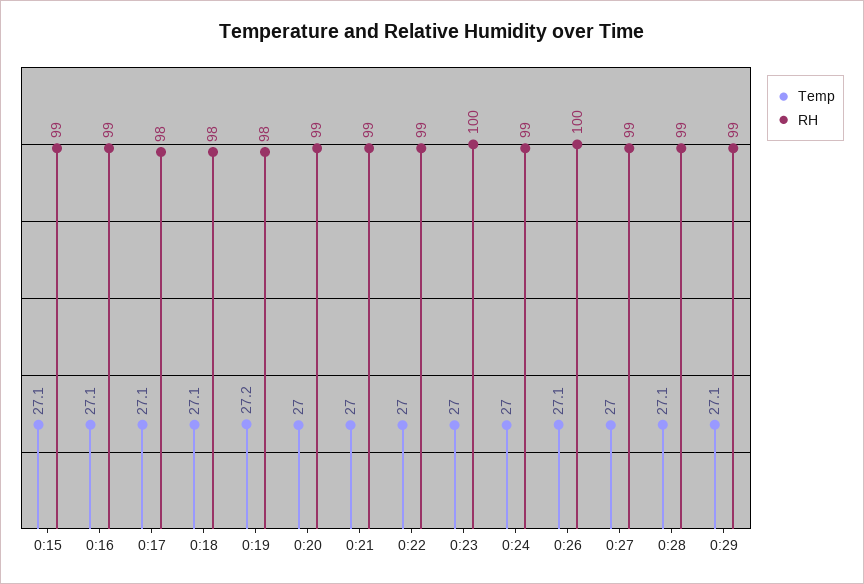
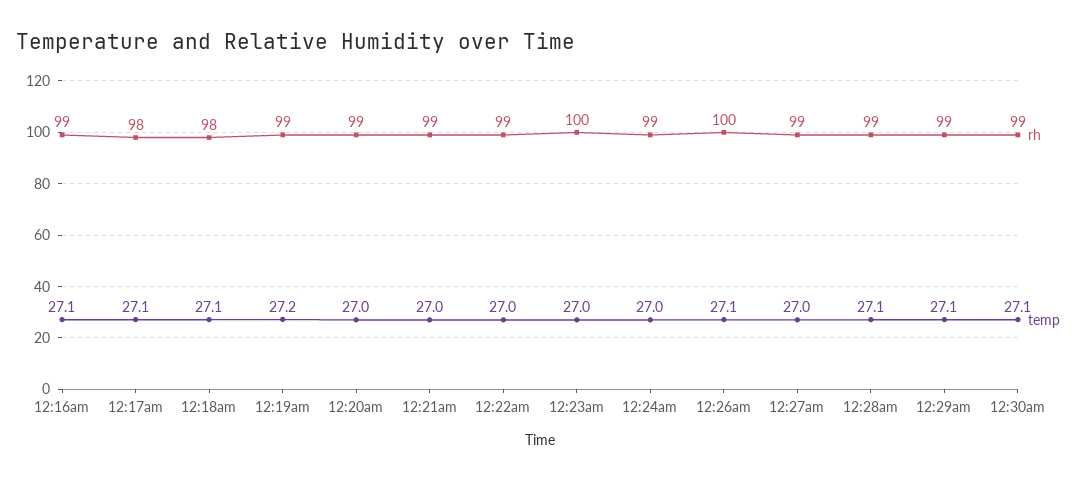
Temp, 0:15: 27.1 -> none
RH, 0:15: 99 -> none
RH, 0:19: 98 -> 99
RH, 12:30am: none -> 99
Temp, 12:30am: none -> 27.1

